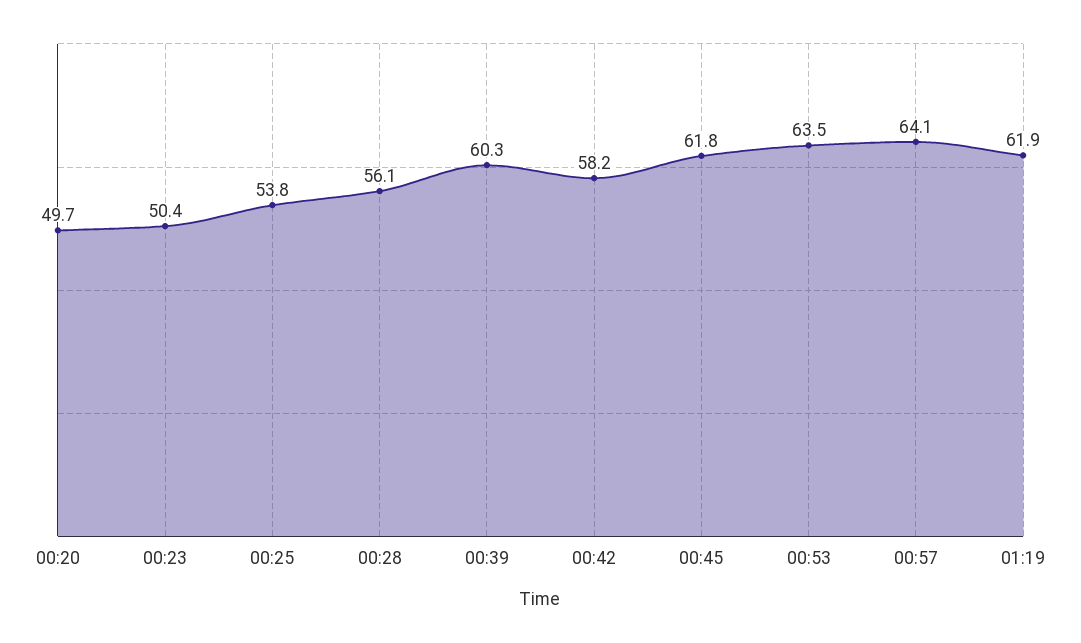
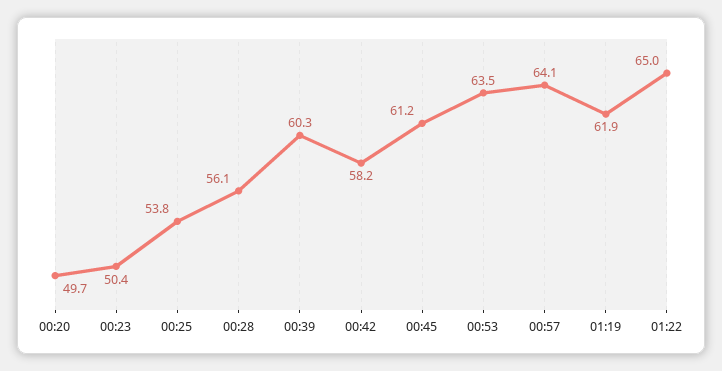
00:45: 61.8 -> 61.2
01:22: none -> 65

